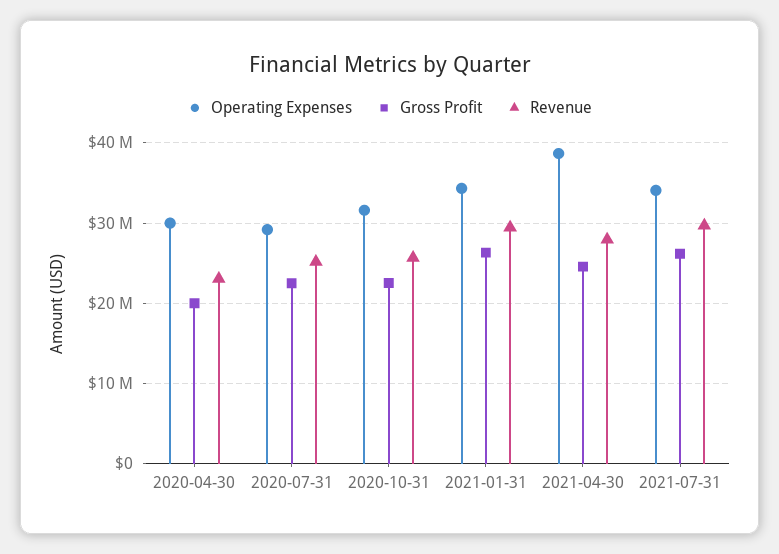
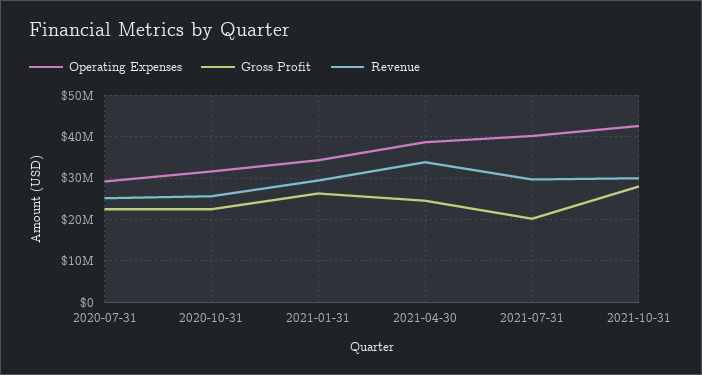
Operating Expenses, 2020-04-30: 30000000 -> none
Gross Profit, 2020-04-30: 20000000 -> none
Revenue, 2020-04-30: 23000000 -> none
Revenue, 2021-04-30: 28000000 -> 34000000
Operating Expenses, 2021-07-31: 34000000 -> 40000000
Gross Profit, 2021-07-31: 26000000 -> 20000000
Operating Expenses, 2021-10-31: none -> 42000000
Gross Profit, 2021-10-31: none -> 28000000
Revenue, 2021-10-31: none -> 30000000

